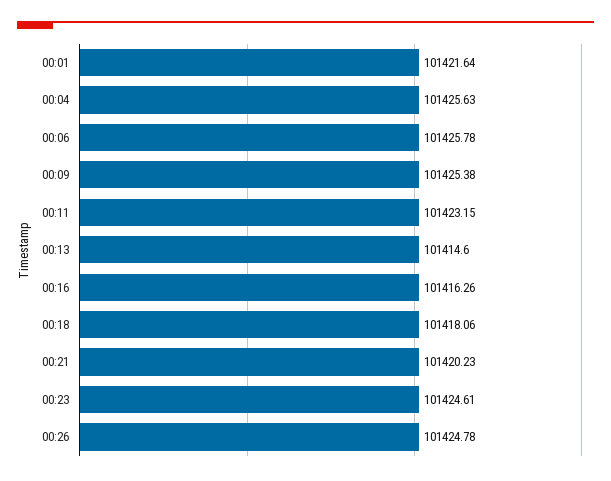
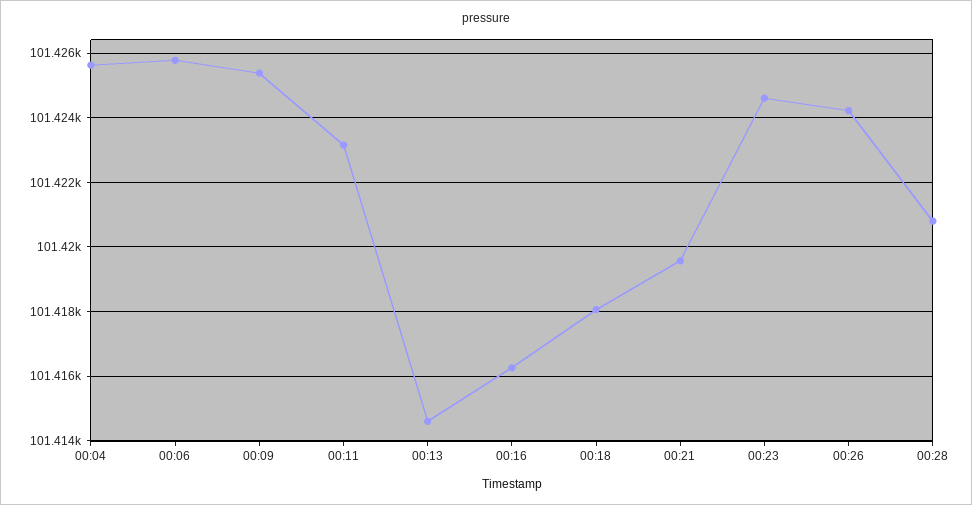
00:01: 101421.64 -> none
00:21: 101420.23 -> 101419.6
00:26: 101424.78 -> 101424.2
00:28: none -> 101420.8

